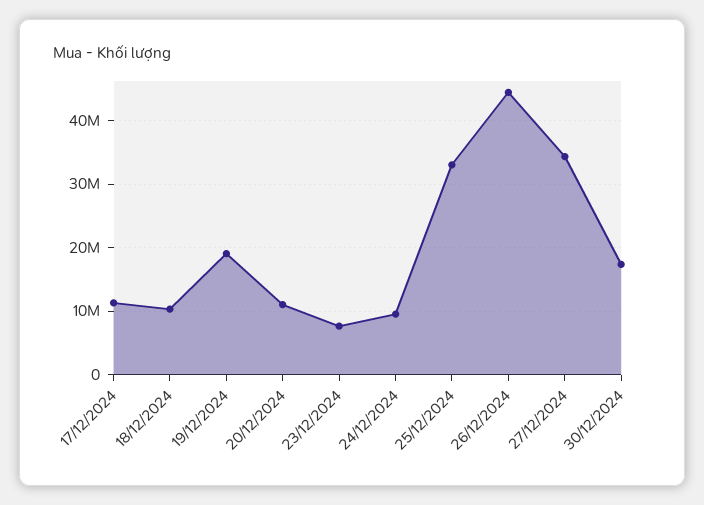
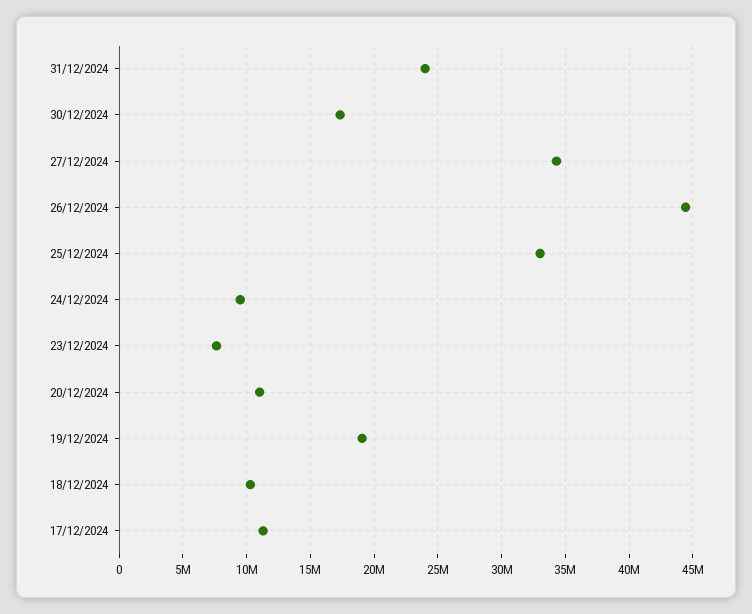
31/12/2024: none -> 24000000

